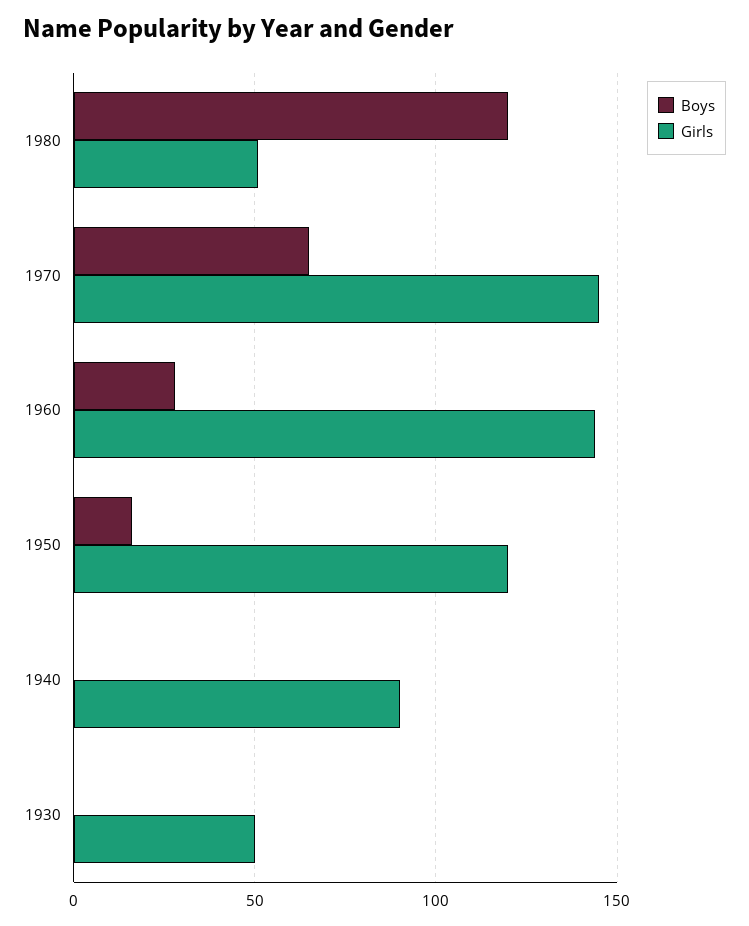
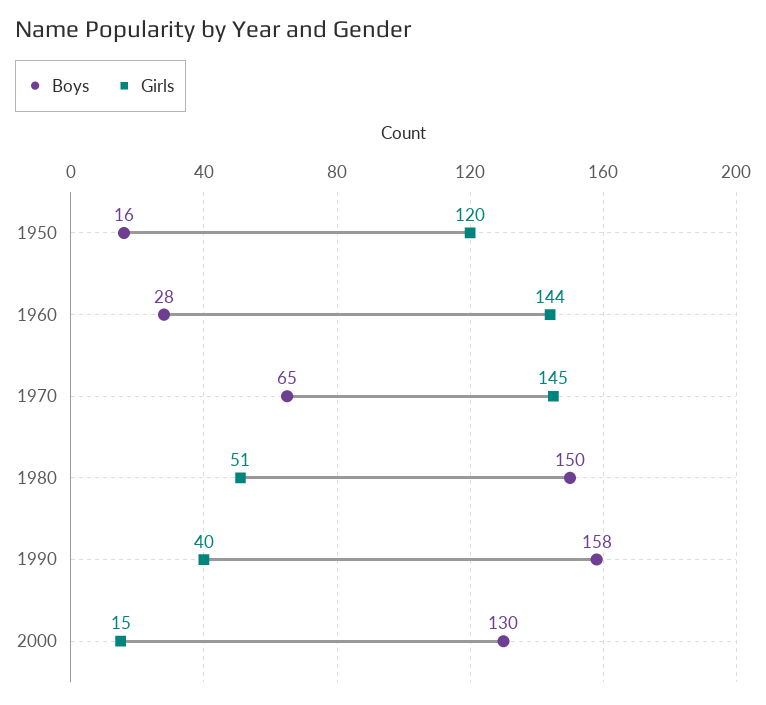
Boys, 1980: 120 -> 150
Boys, 1940: 0 -> none
Girls, 1940: 90 -> none
Boys, 1930: 0 -> none
Girls, 1930: 50 -> none
Boys, 1990: none -> 158
Girls, 1990: none -> 40
Boys, 2000: none -> 130
Girls, 2000: none -> 15

